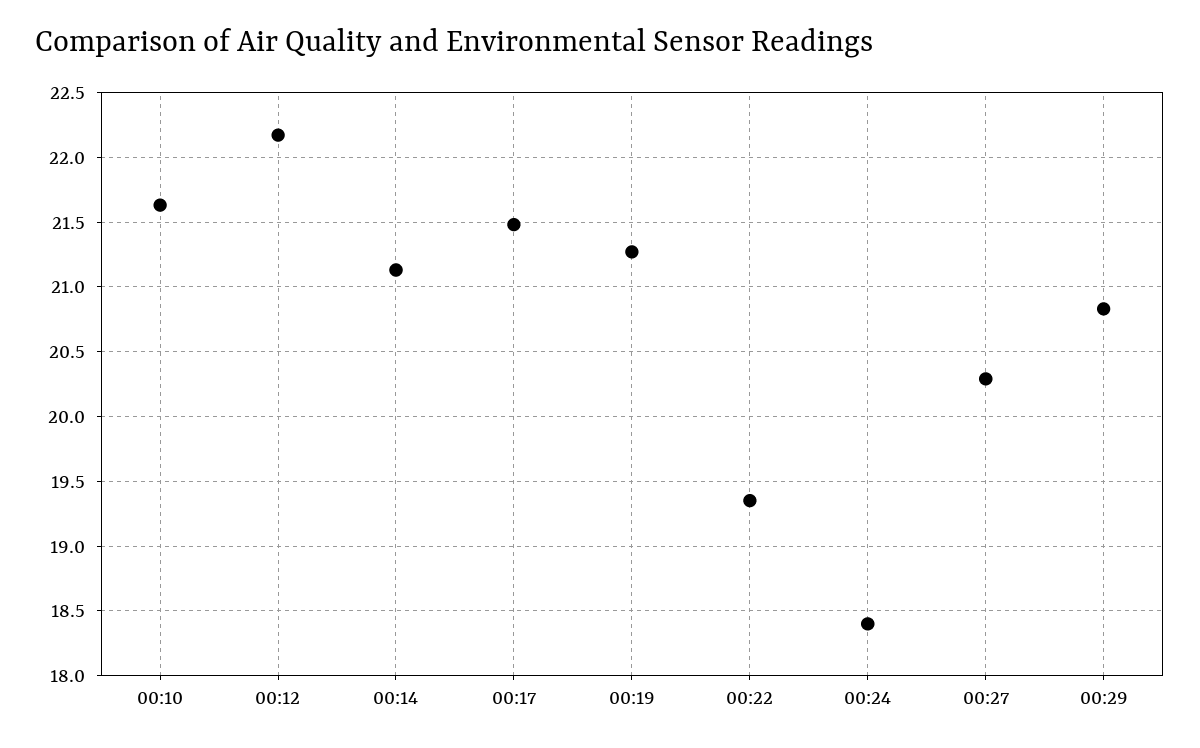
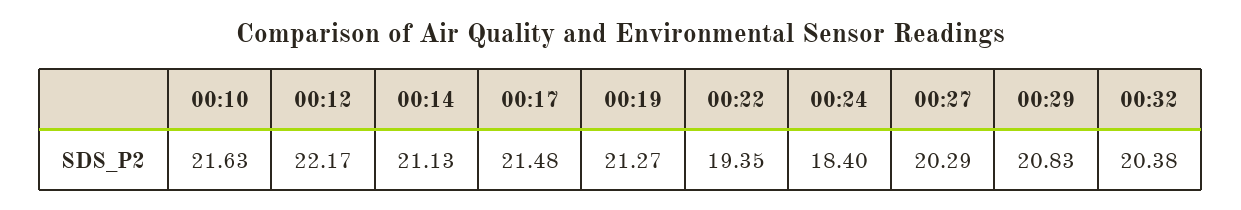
00:32: none -> 20.38

